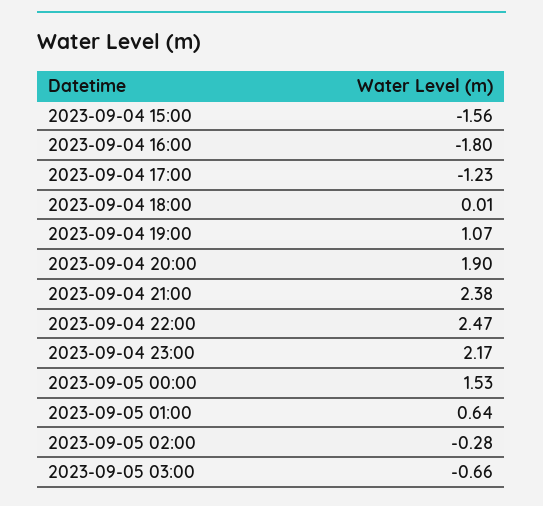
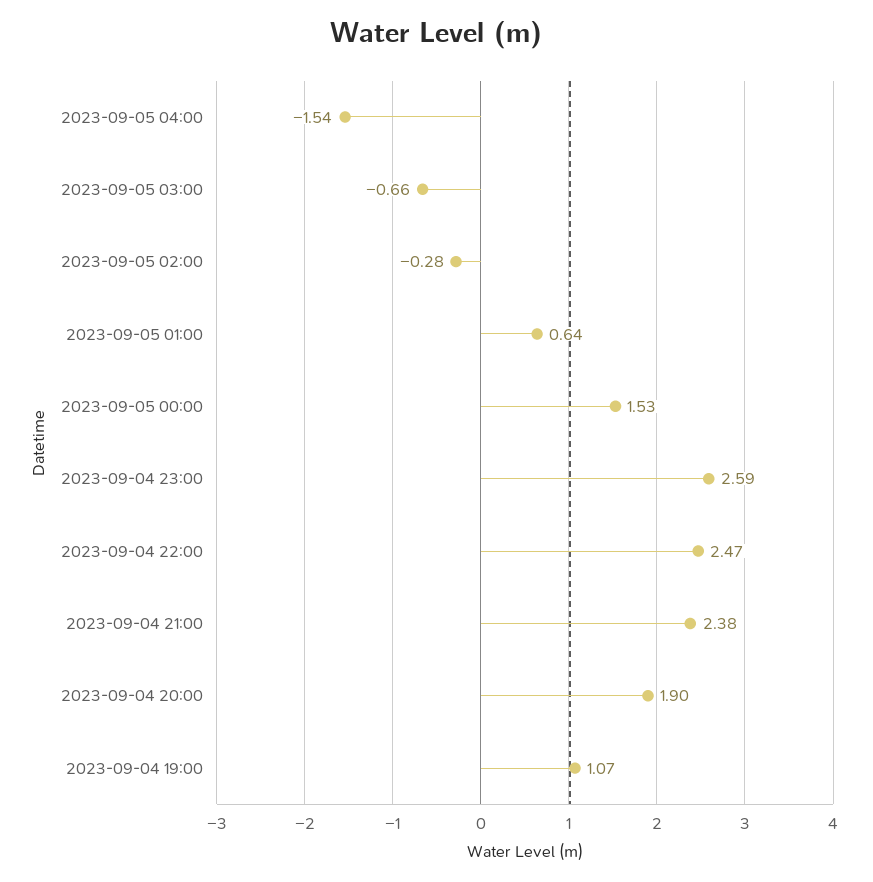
2023-09-04 15:00: -1.56 -> none
2023-09-04 16:00: -1.8 -> none
2023-09-04 17:00: -1.23 -> none
2023-09-04 18:00: 0.01 -> none
2023-09-04 23:00: 2.17 -> 2.59
2023-09-05 04:00: none -> -1.54

